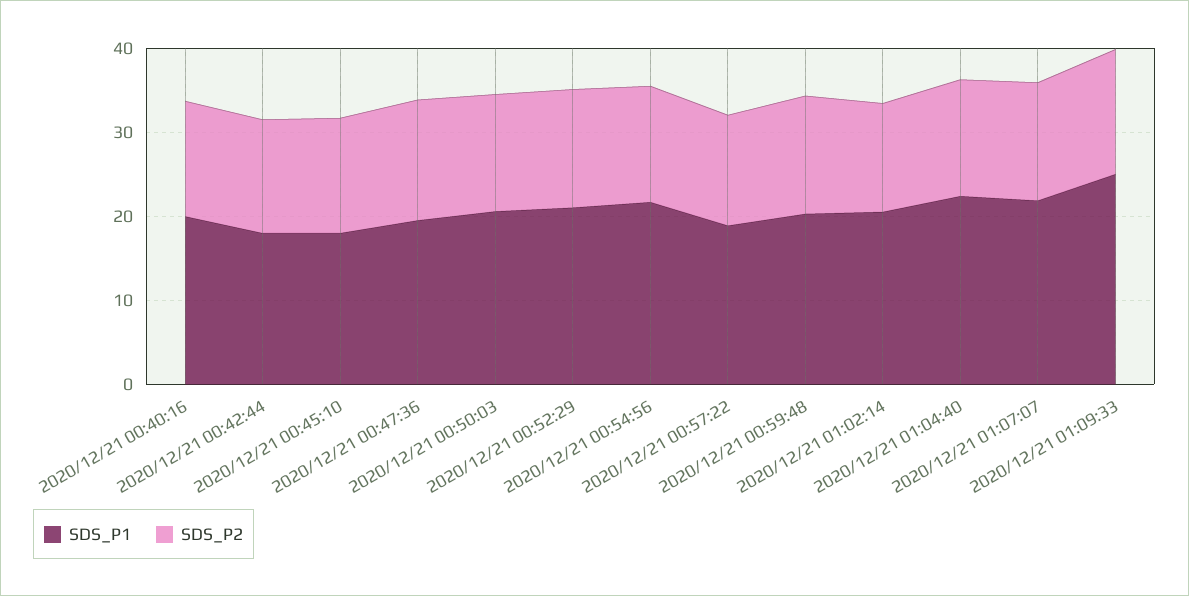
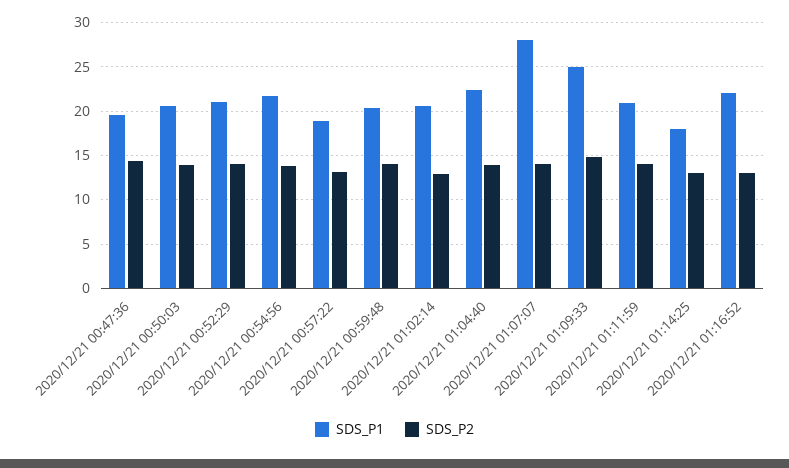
SDS_P1, 2020/12/21 00:40:16: 20 -> none
SDS_P2, 2020/12/21 00:40:16: 14 -> none
SDS_P1, 2020/12/21 00:42:44: 18 -> none
SDS_P2, 2020/12/21 00:42:44: 14 -> none
SDS_P1, 2020/12/21 00:45:10: 18 -> none
SDS_P2, 2020/12/21 00:45:10: 14 -> none
SDS_P1, 2020/12/21 01:07:07: 22 -> 28
SDS_P1, 2020/12/21 01:11:59: none -> 21
SDS_P2, 2020/12/21 01:11:59: none -> 14
SDS_P1, 2020/12/21 01:14:25: none -> 18
SDS_P2, 2020/12/21 01:14:25: none -> 13
SDS_P1, 2020/12/21 01:16:52: none -> 22
SDS_P2, 2020/12/21 01:16:52: none -> 13

